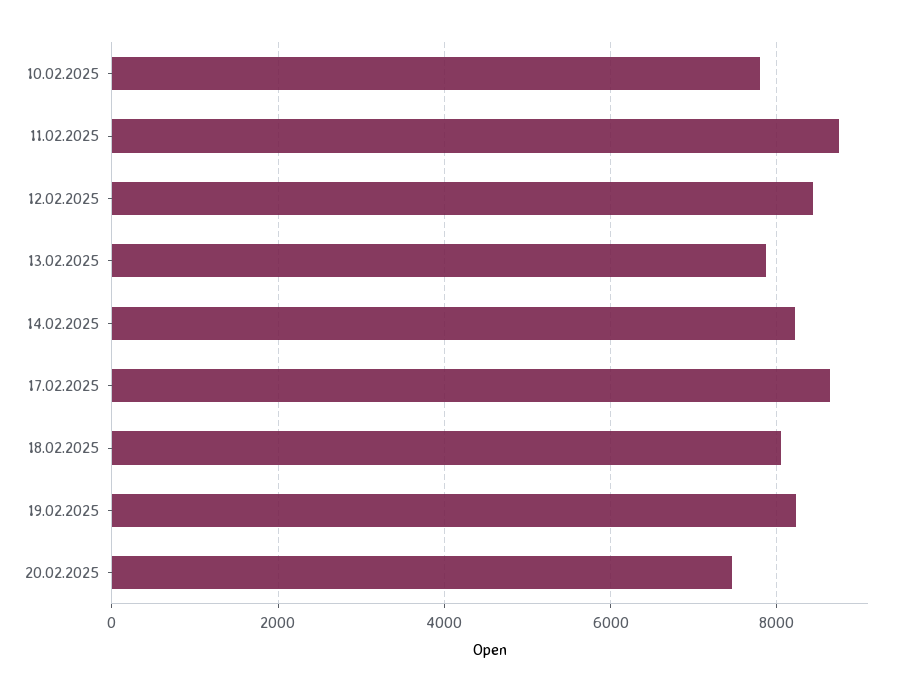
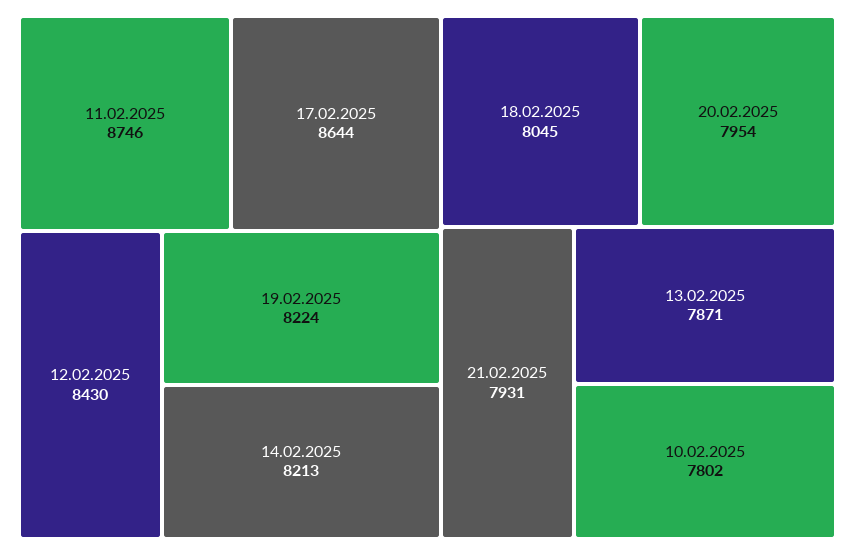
20.02.2025: 7400 -> 7954
21.02.2025: none -> 7931

